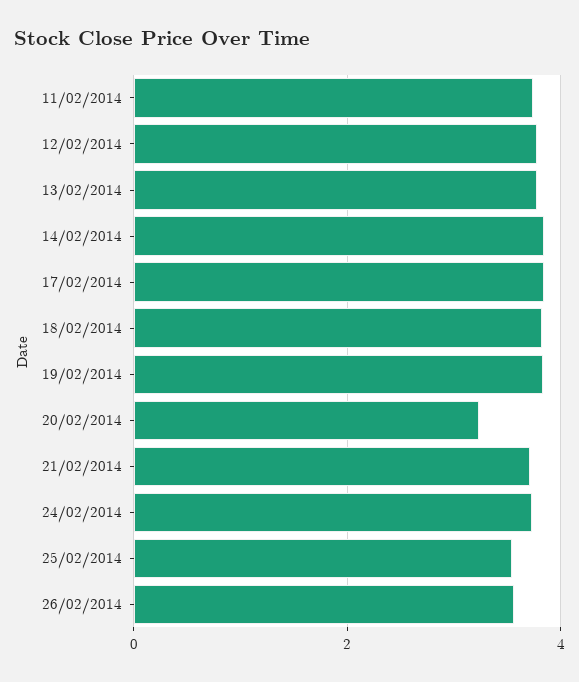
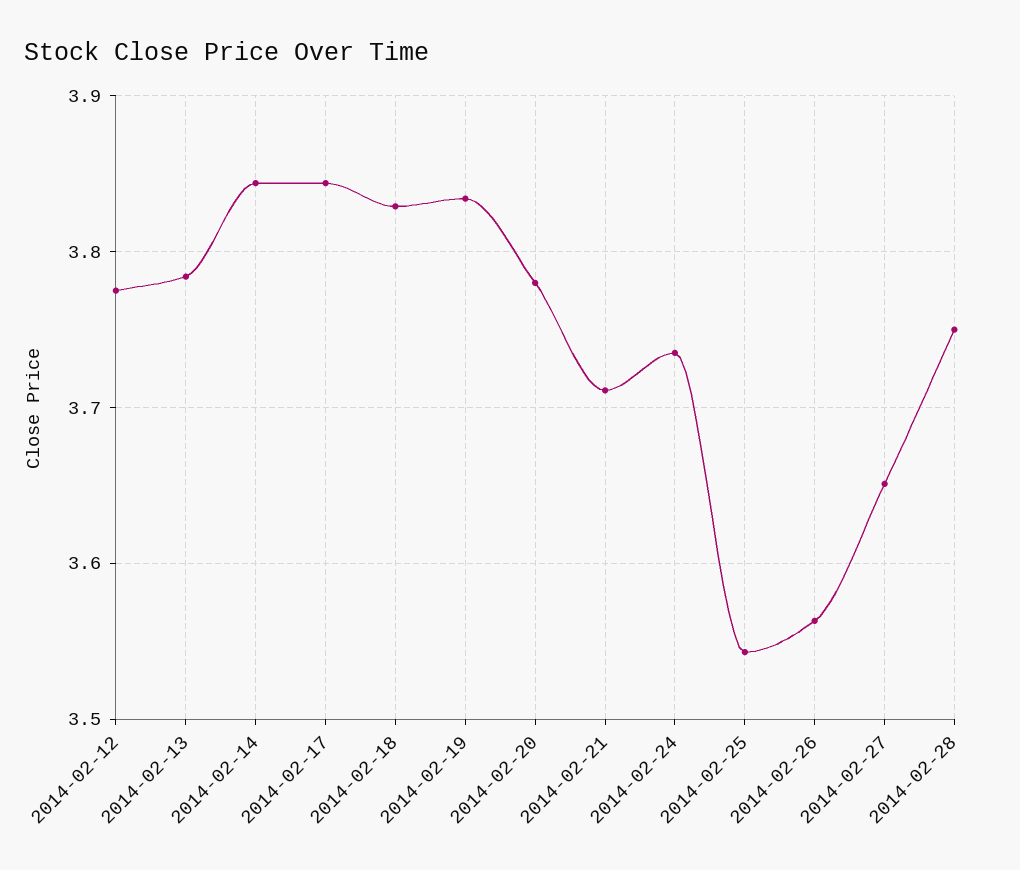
11/02/2014: 3.8 -> none
20/02/2014: 3.2 -> 3.78
2014-02-27: none -> 3.65
2014-02-28: none -> 3.75

